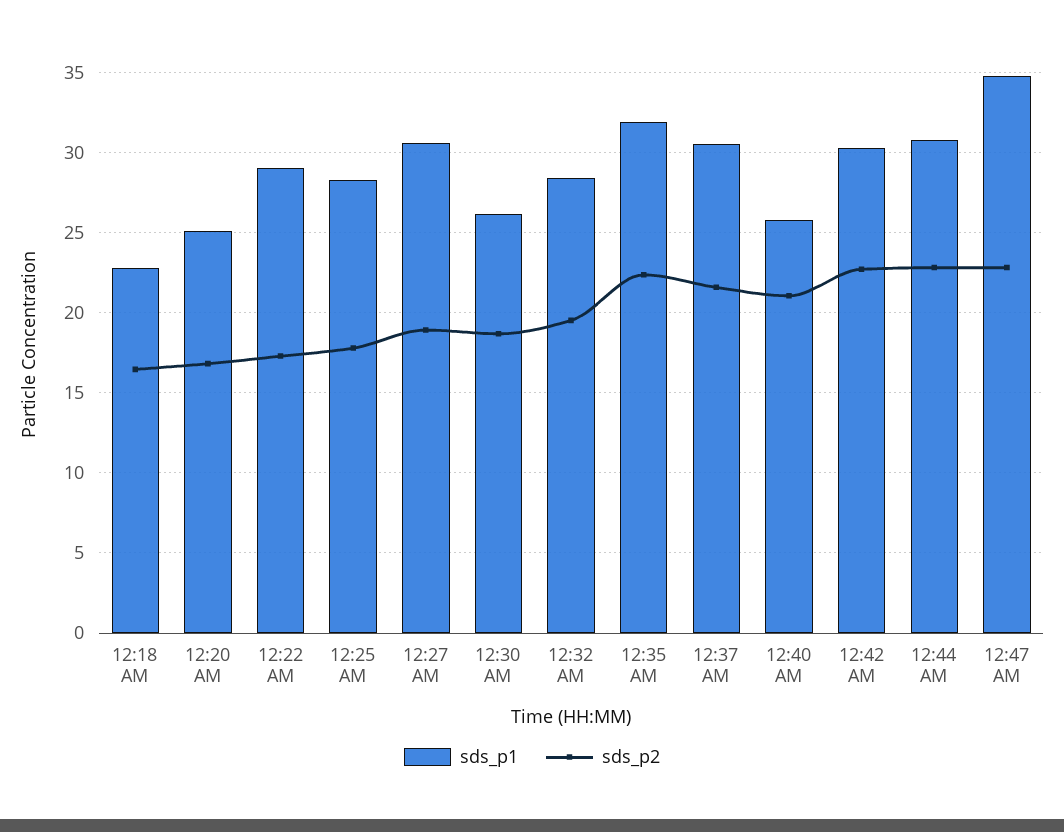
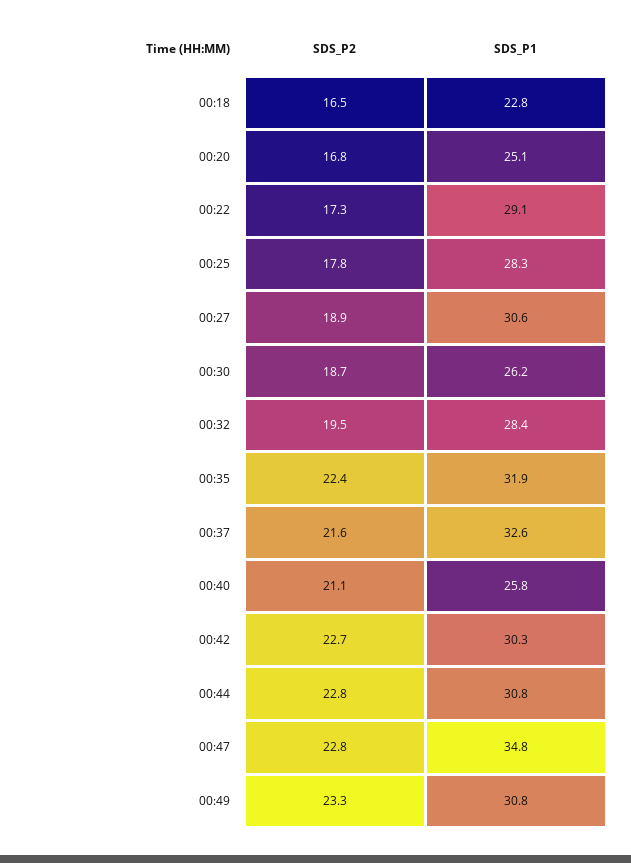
sds_p1, 12:37 AM: 30.5 -> 32.6
sds_p2, 00:49: none -> 23.3
sds_p1, 00:49: none -> 30.8

